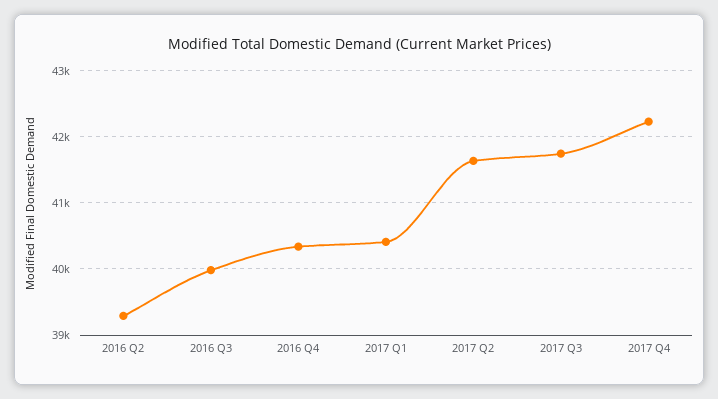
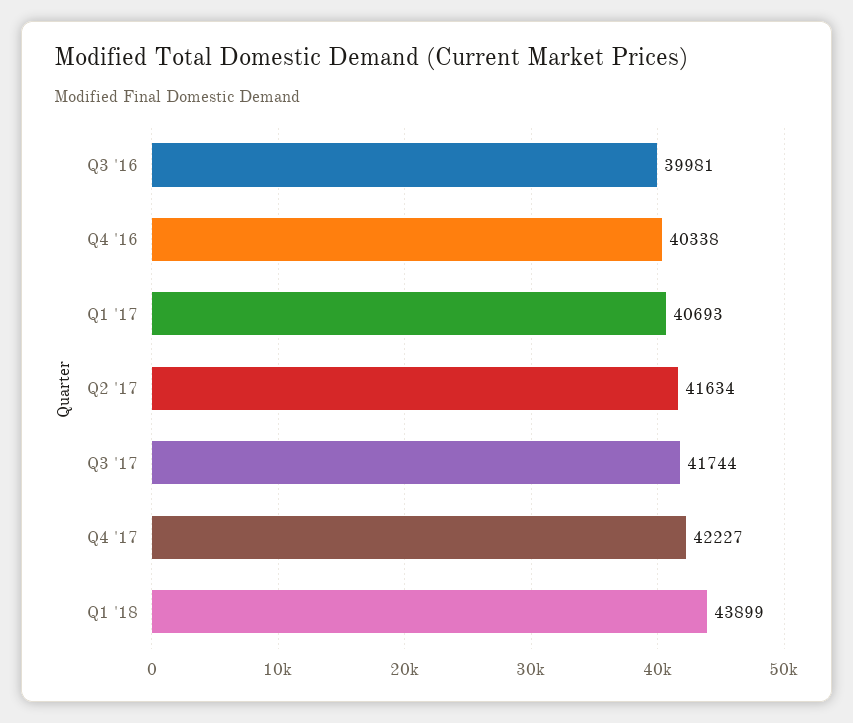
2016 Q2: 39300 -> none
2017 Q1: 40400 -> 40693
Q1 '18: none -> 43899

